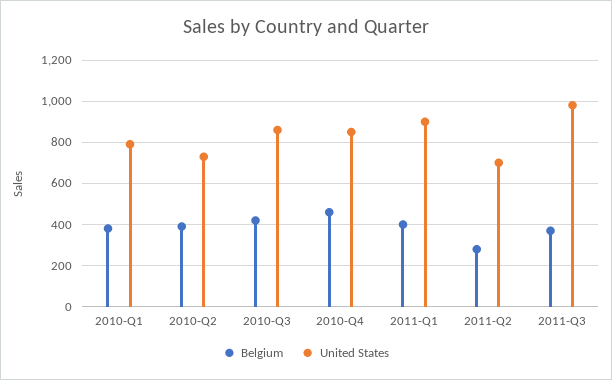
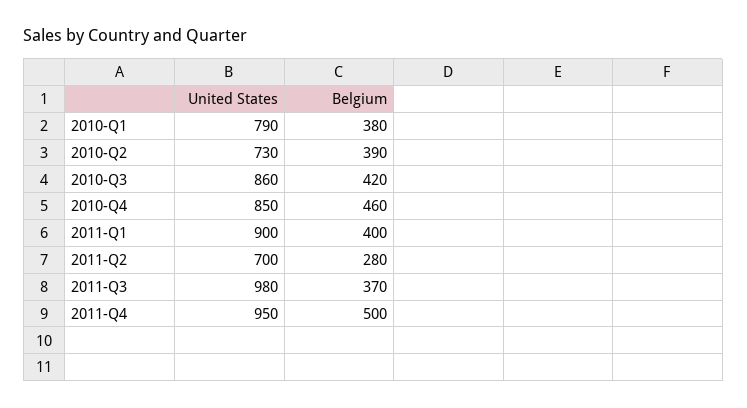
United States, 2011-Q4: none -> 950
Belgium, 2011-Q4: none -> 500

